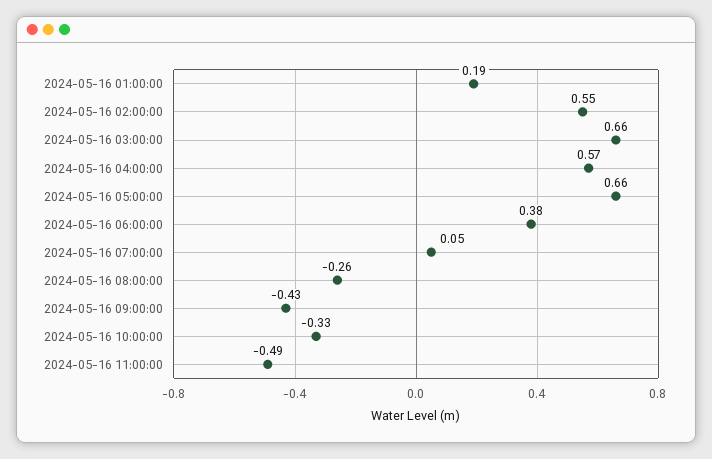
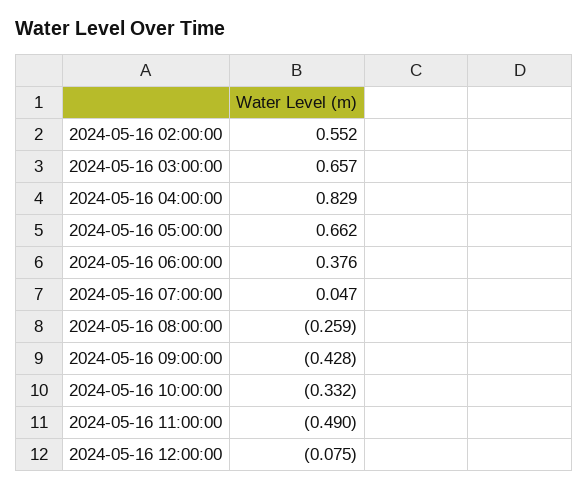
2024-05-16 01:00:00: 0.19 -> none
2024-05-16 04:00:00: 0.57 -> 0.829
2024-05-16 12:00:00: none -> -0.075

